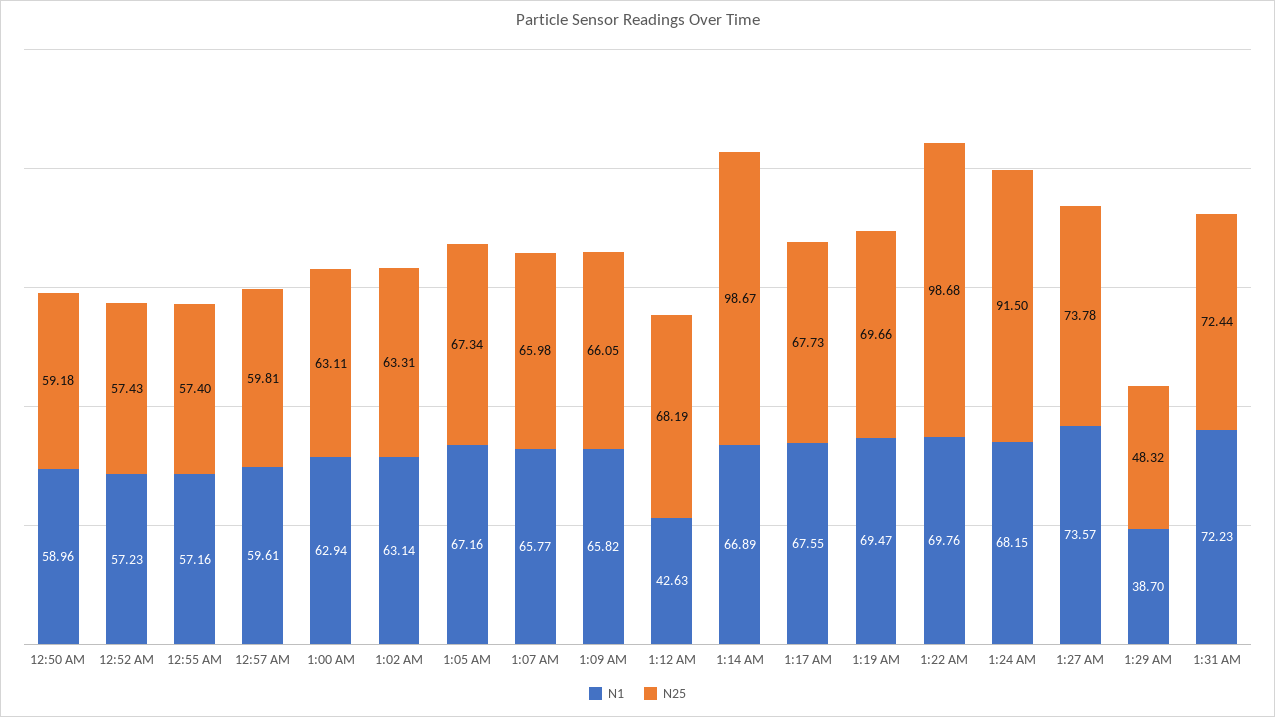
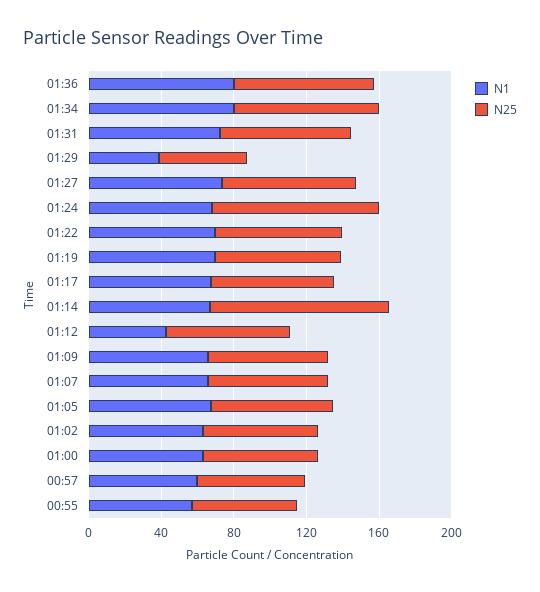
N1, 12:50 AM: 58.96 -> none
N25, 12:50 AM: 59.18 -> none
N1, 12:52 AM: 57.23 -> none
N25, 12:52 AM: 57.43 -> none
N25, 1:22 AM: 98.68 -> 70
N1, 01:36: none -> 80
N25, 01:36: none -> 80
N1, 01:34: none -> 80
N25, 01:34: none -> 80

